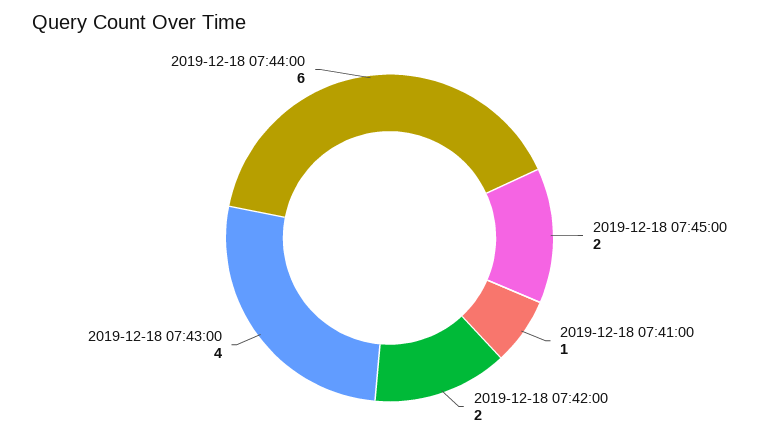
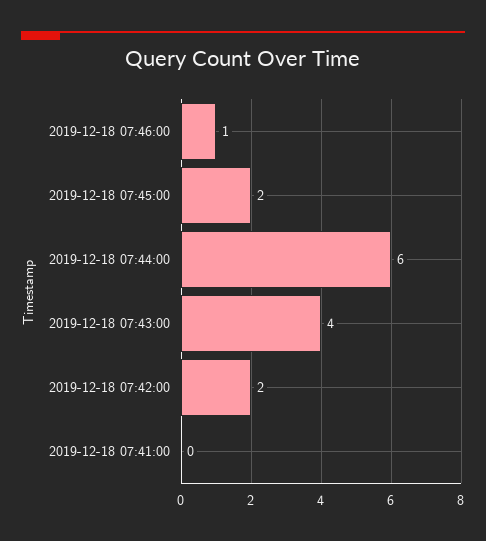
2019-12-18 07:41:00: 1 -> 0
2019-12-18 07:46:00: none -> 1

